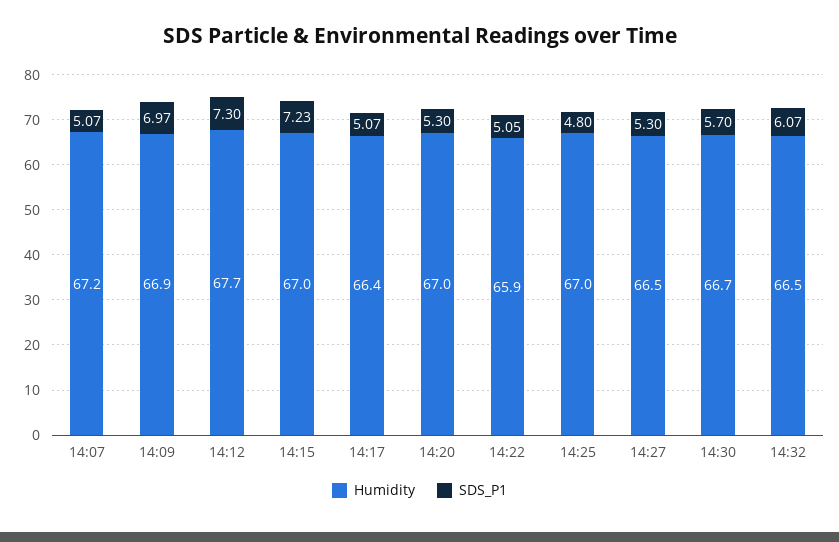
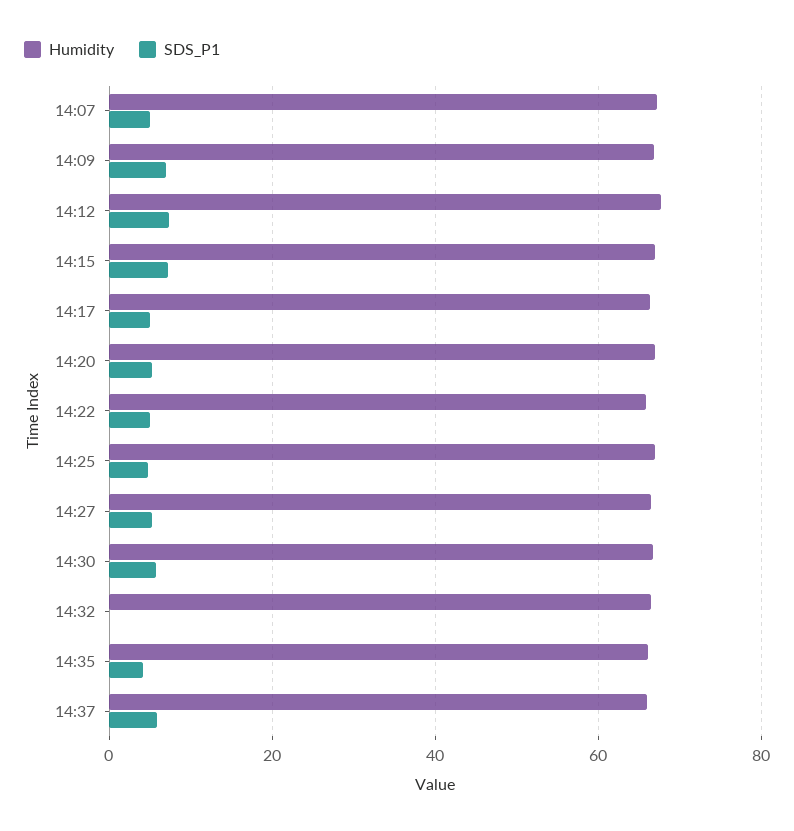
SDS_P1, 14:32: 6.07 -> 0
Humidity, 14:35: none -> 66
SDS_P1, 14:35: none -> 4
Humidity, 14:37: none -> 66
SDS_P1, 14:37: none -> 6

